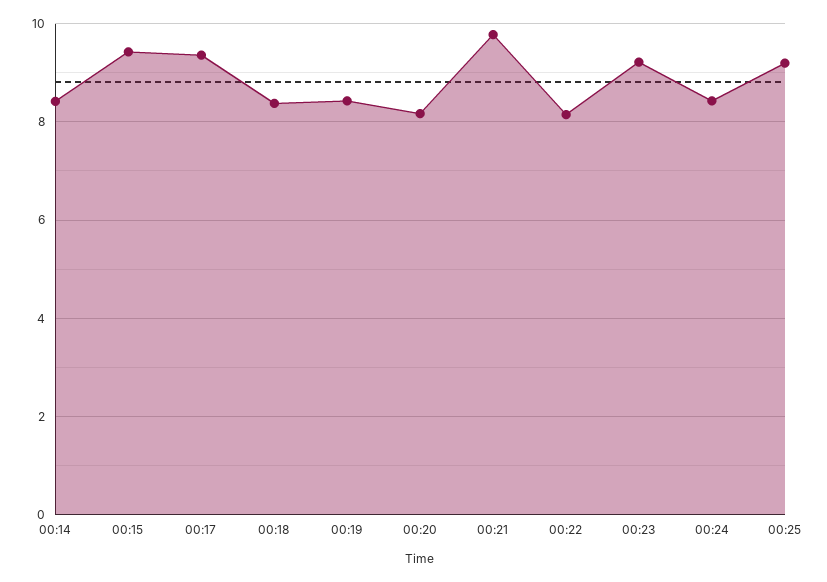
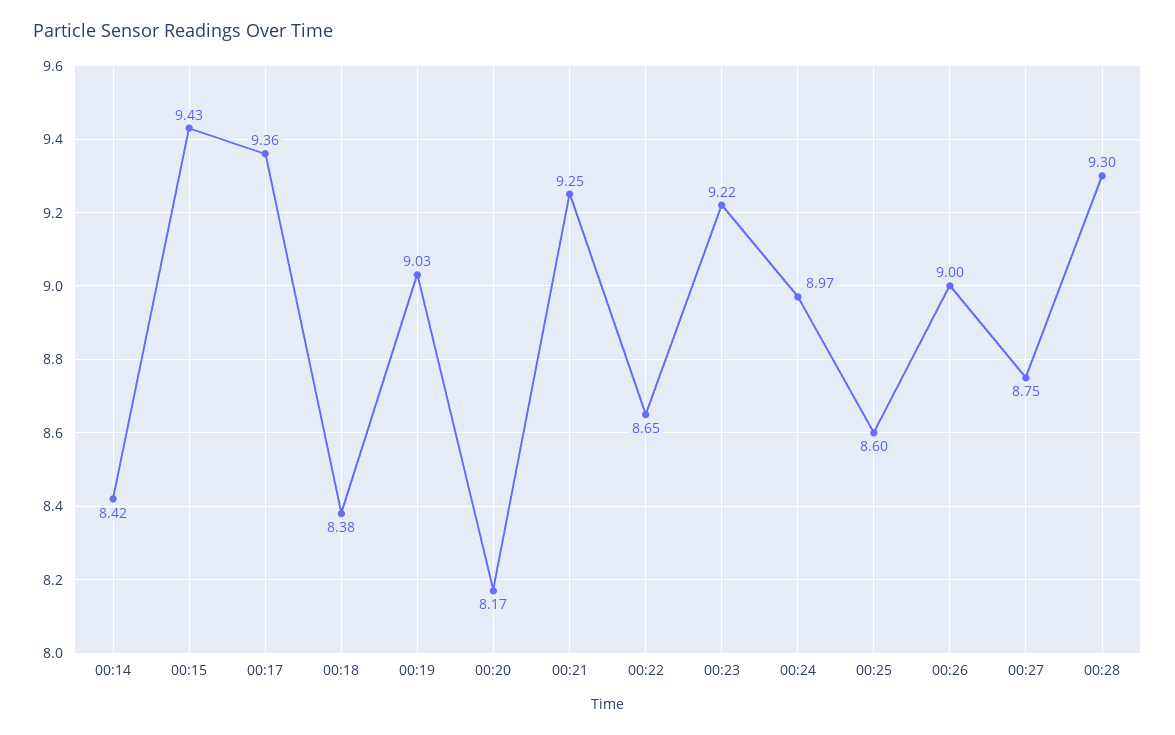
00:19: 8.4 -> 9.03
00:21: 9.8 -> 9.25
00:22: 8.2 -> 8.65
00:24: 8.4 -> 8.97
00:25: 9.2 -> 8.6
00:26: none -> 9
00:27: none -> 8.75
00:28: none -> 9.3

